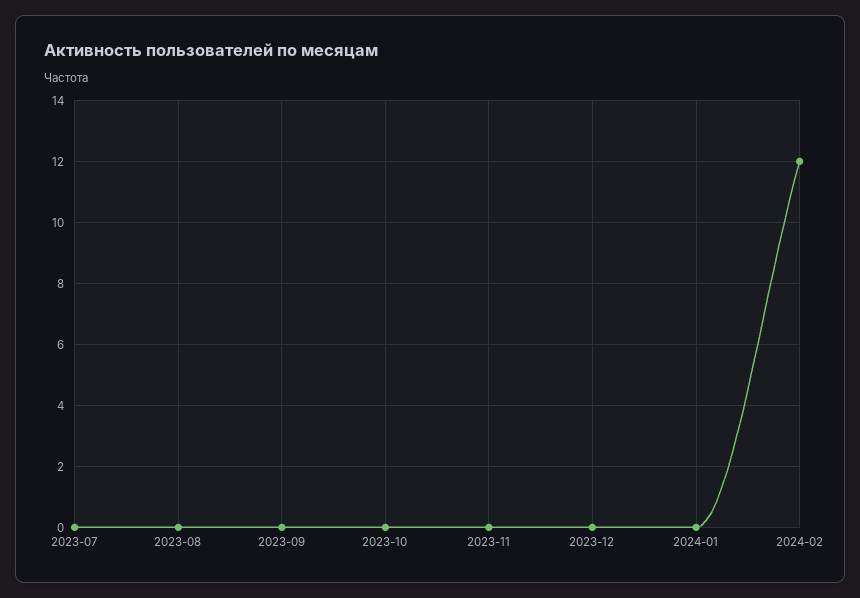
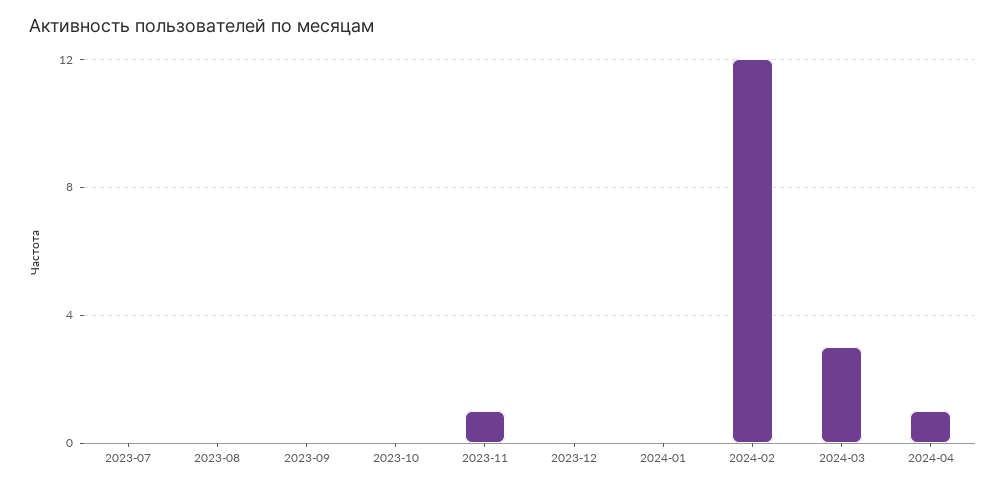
2023-11: 0 -> 1
2024-03: none -> 3
2024-04: none -> 1

